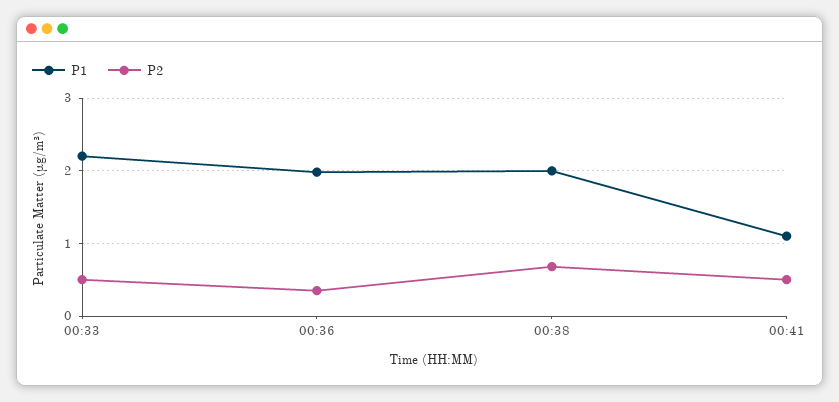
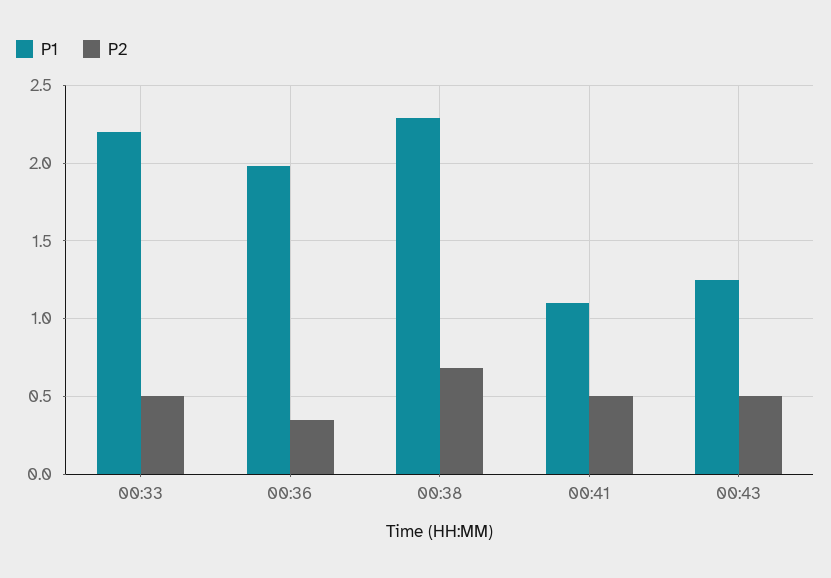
P1, 00:38: 2 -> 2.3
P1, 00:43: none -> 1.25
P2, 00:43: none -> 0.5

